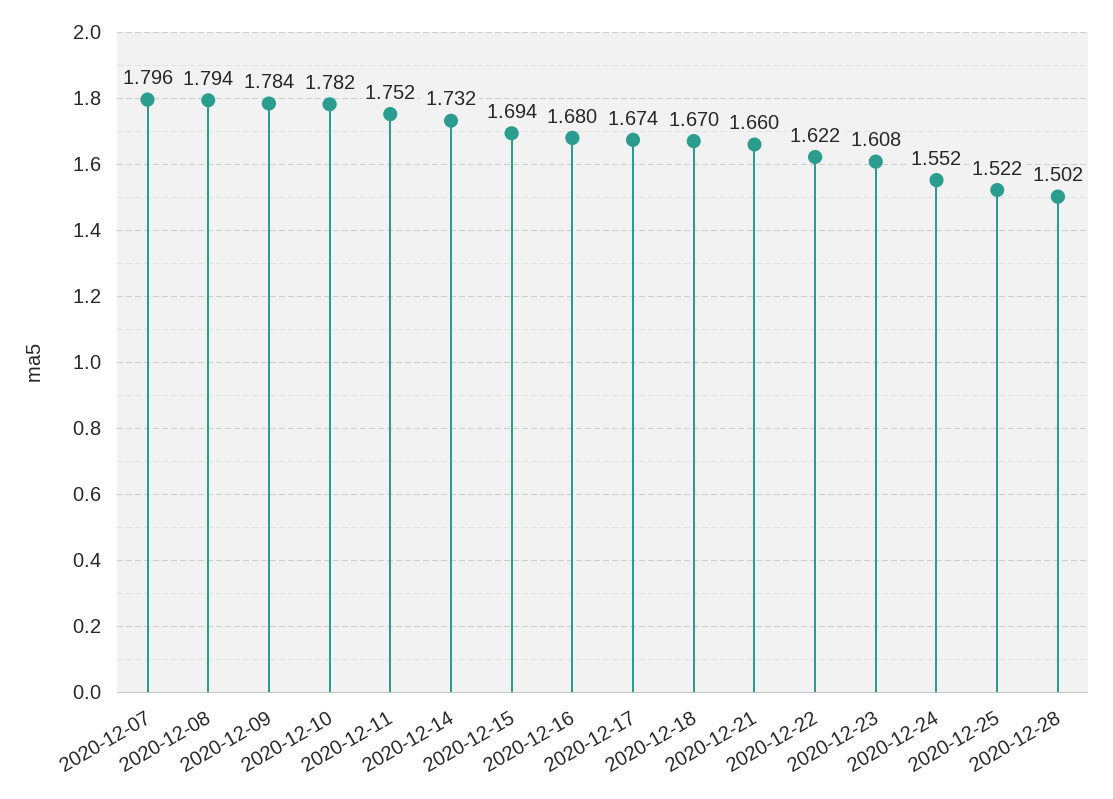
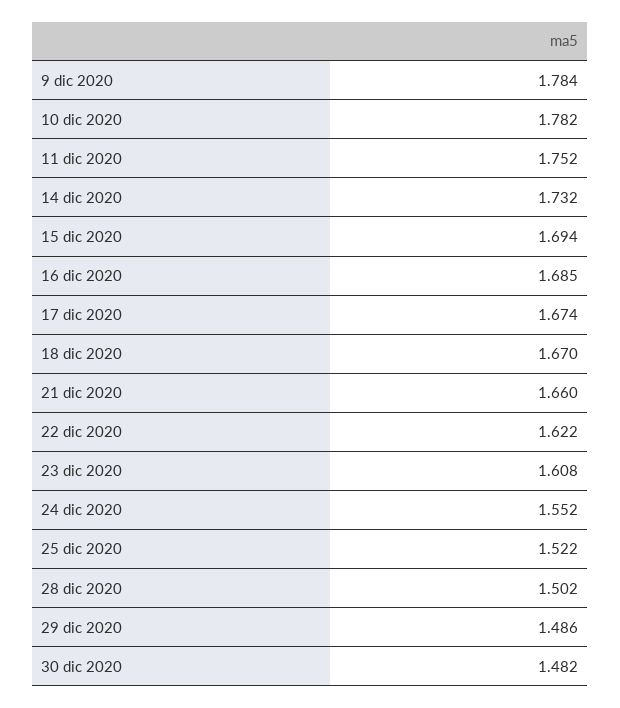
2020-12-07: 1.796 -> none
2020-12-08: 1.794 -> none
2020-12-16: 1.68 -> 1.685
29 dic 2020: none -> 1.486
30 dic 2020: none -> 1.482

